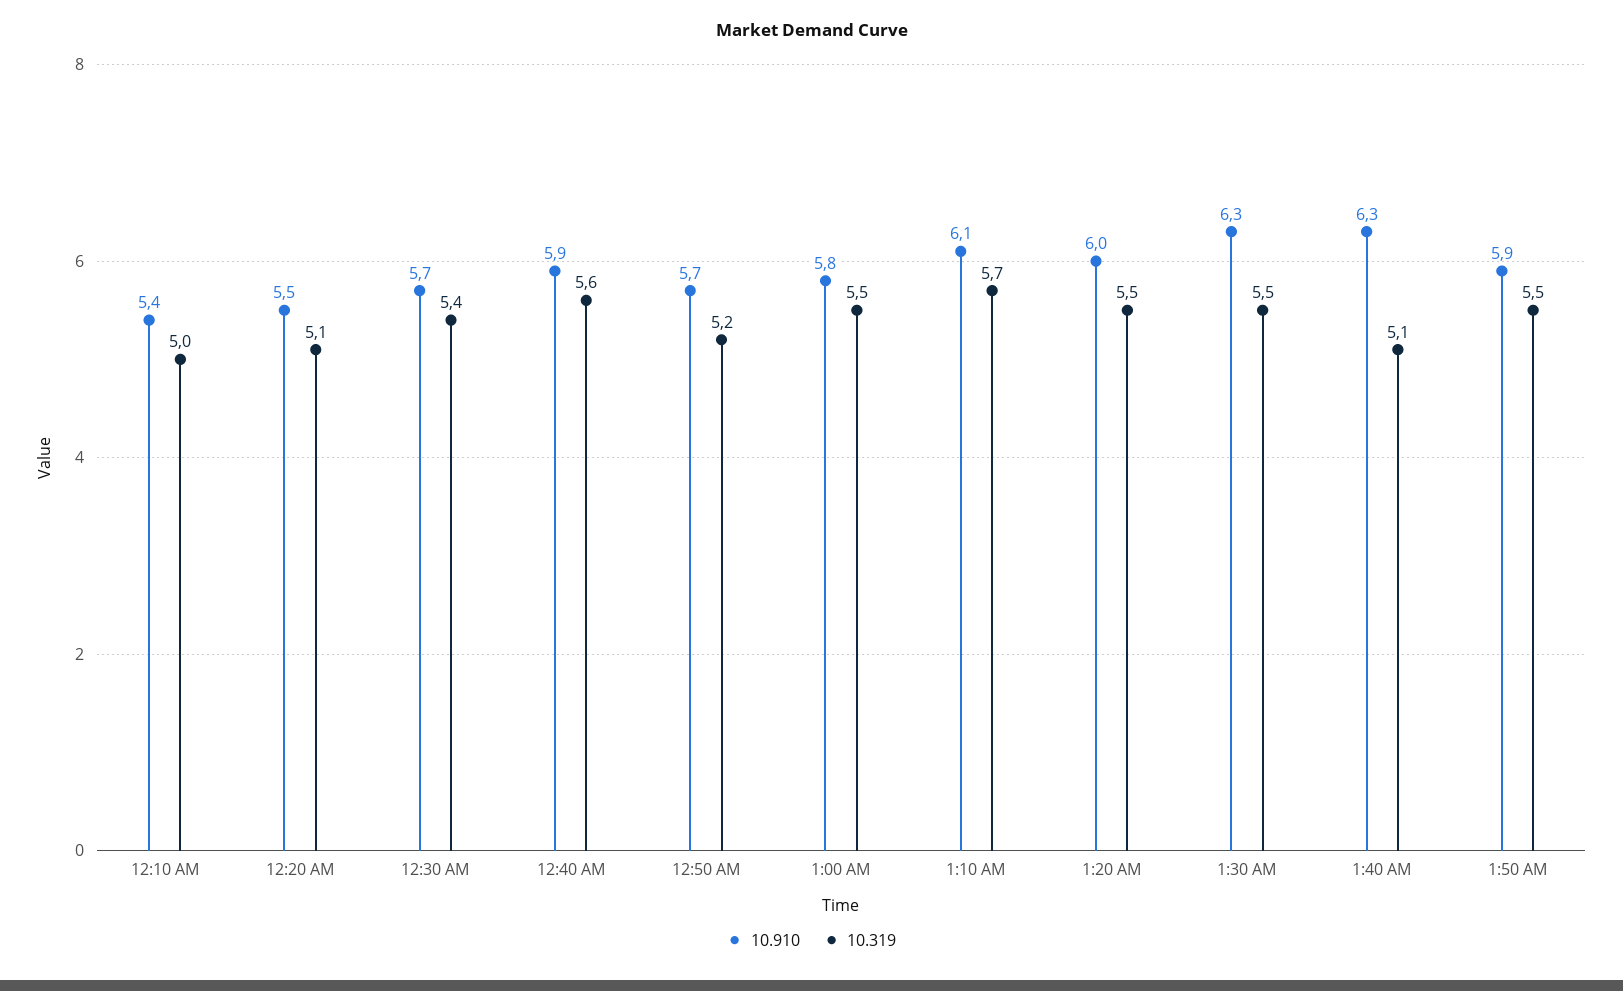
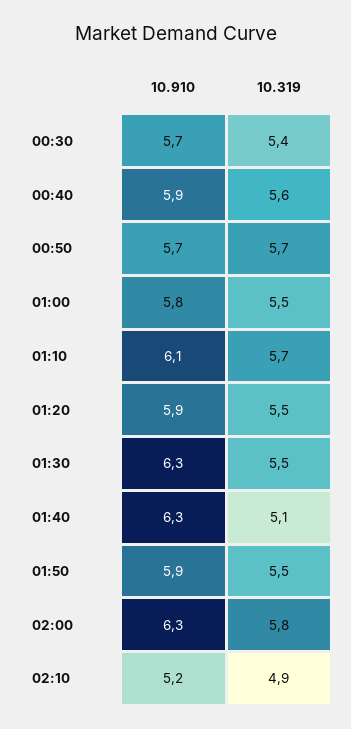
10.910, 12:10 AM: 5.4 -> none
10.319, 12:10 AM: 5 -> none
10.910, 12:20 AM: 5.5 -> none
10.319, 12:20 AM: 5.1 -> none
10.319, 12:50 AM: 5.2 -> 5.7
10.910, 1:20 AM: 6 -> 5.9
10.910, 02:00: none -> 6.3
10.319, 02:00: none -> 5.8
10.910, 02:10: none -> 5.2
10.319, 02:10: none -> 4.9

